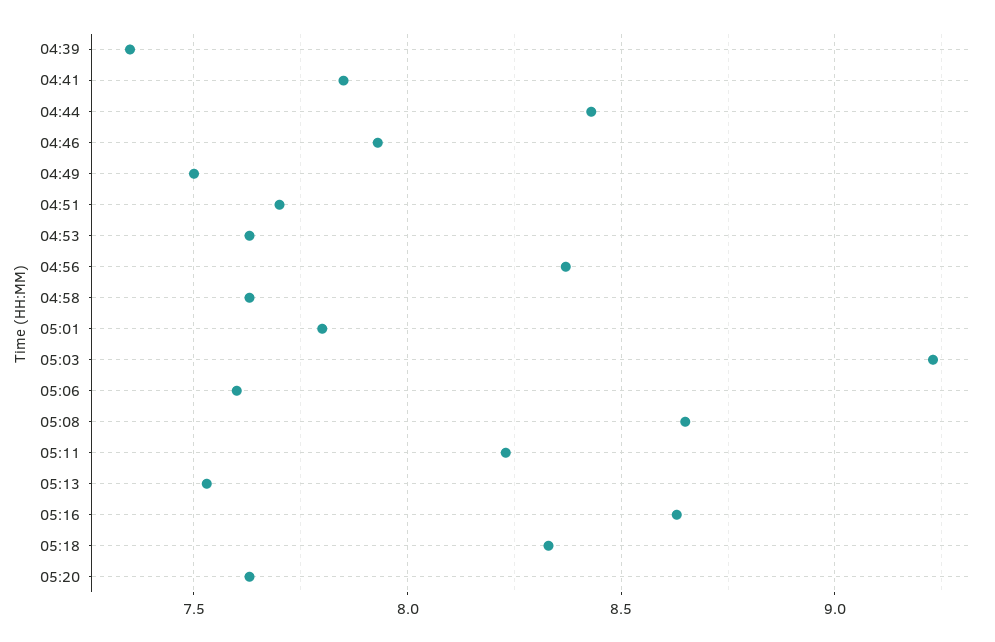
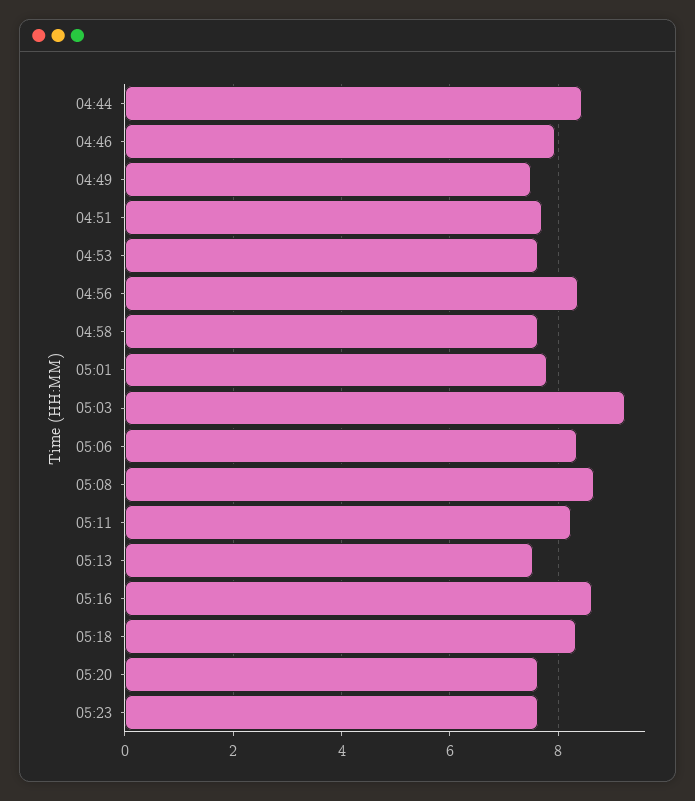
04:39: 7.35 -> none
04:41: 7.85 -> none
05:06: 7.6 -> 8.4
05:23: none -> 7.6

